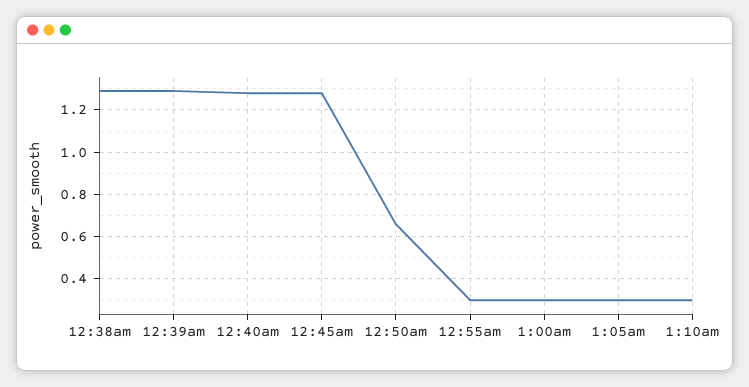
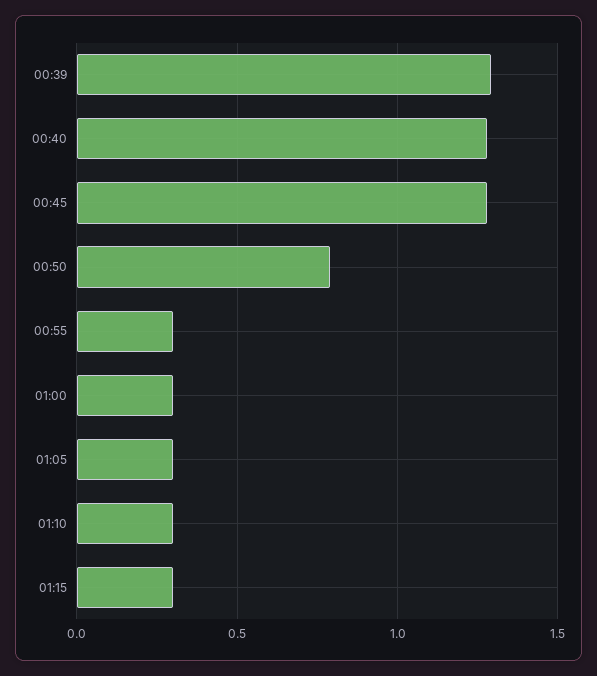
12:38am: 1.3 -> none
12:50am: 0.65 -> 0.8
01:15: none -> 0.3

